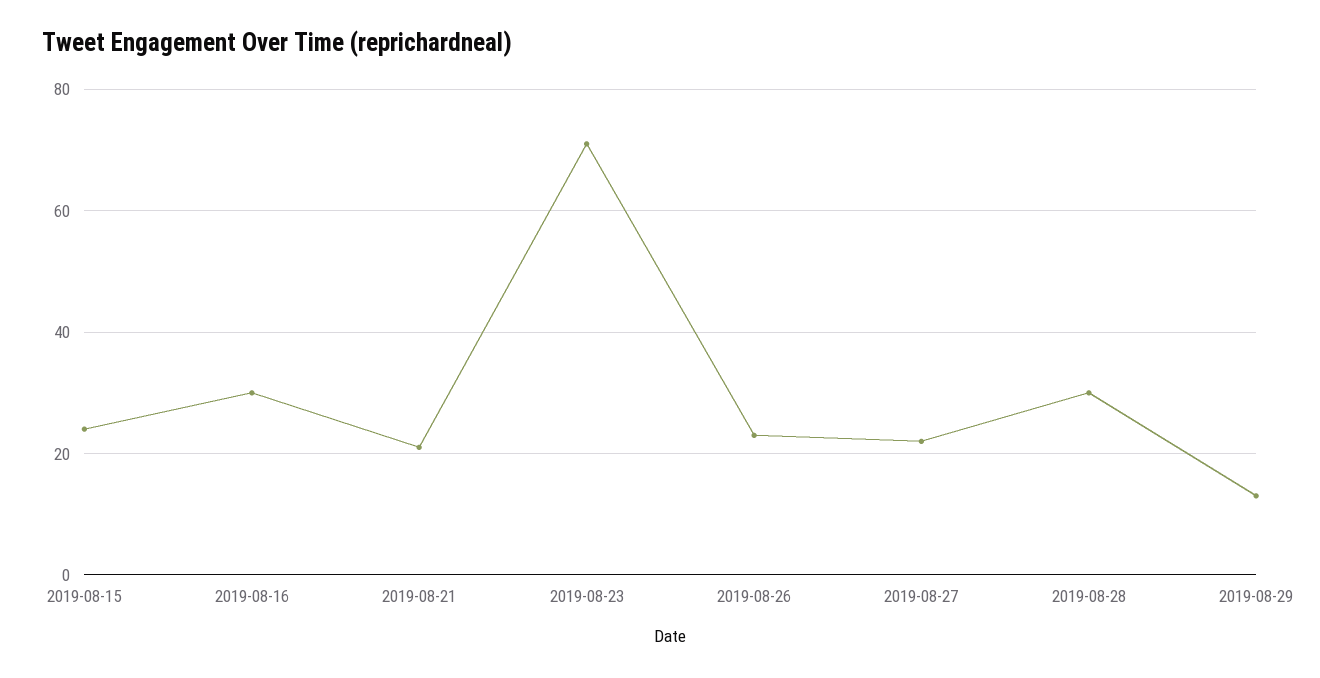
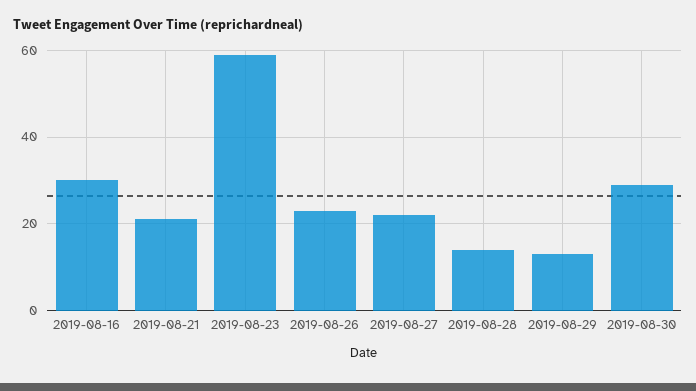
2019-08-15: 25 -> none
2019-08-23: 70 -> 60
2019-08-28: 30 -> 15
2019-08-30: none -> 30

